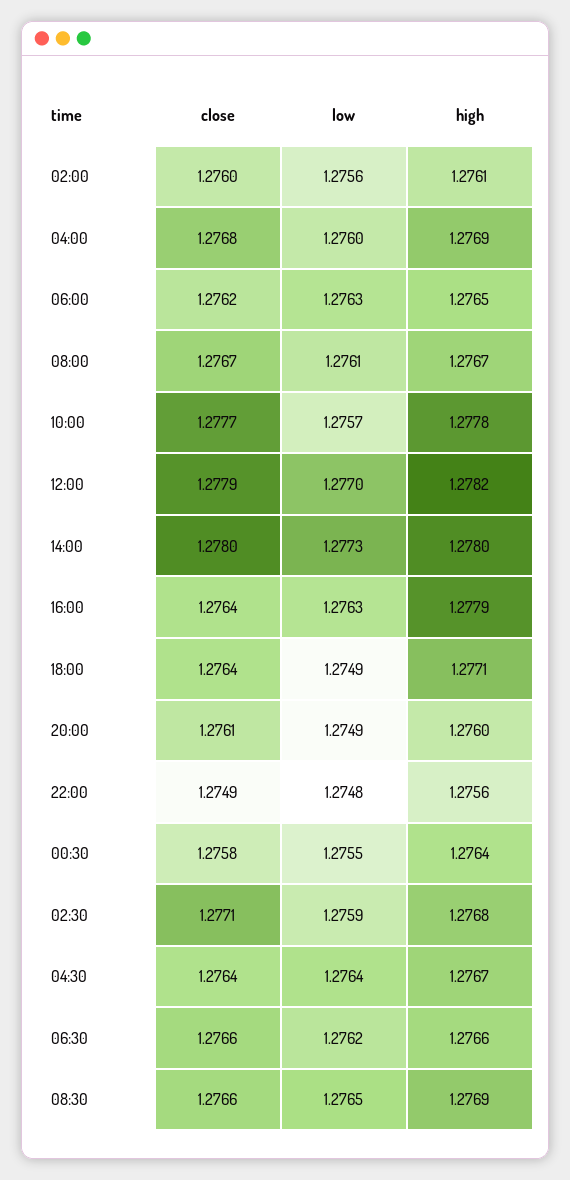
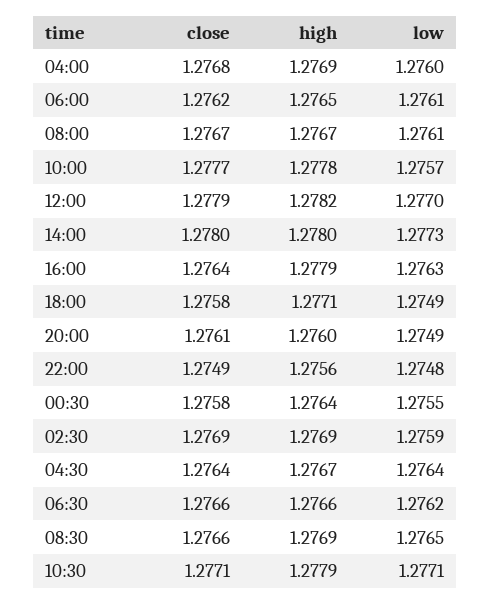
close, 02:00: 1.276 -> none
low, 02:00: 1.2756 -> none
high, 02:00: 1.2761 -> none
low, 06:00: 1.2763 -> 1.2761
close, 18:00: 1.2764 -> 1.2758
close, 02:30: 1.2771 -> 1.2769
high, 02:30: 1.2768 -> 1.2769
close, 10:30: none -> 1.2771
high, 10:30: none -> 1.2779
low, 10:30: none -> 1.2771

